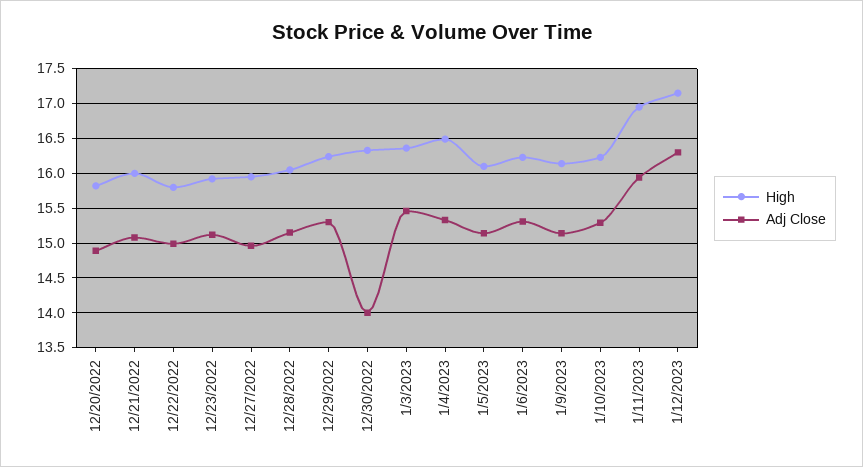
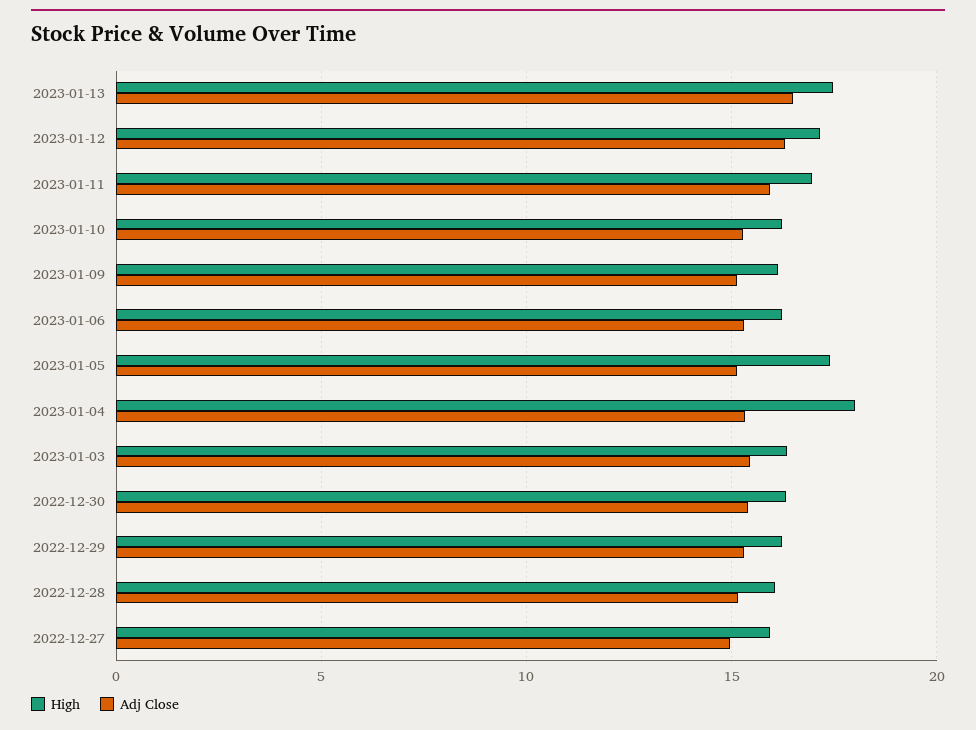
High, 12/20/2022: 15.8 -> none
Adj Close, 12/20/2022: 14.9 -> none
High, 12/21/2022: 16 -> none
Adj Close, 12/21/2022: 15.1 -> none
High, 12/22/2022: 15.8 -> none
Adj Close, 12/22/2022: 15 -> none
High, 12/23/2022: 15.9 -> none
Adj Close, 12/23/2022: 15.1 -> none
Adj Close, 12/30/2022: 14 -> 15.5
High, 1/4/2023: 16.5 -> 18
High, 1/5/2023: 16.1 -> 17.5
High, 2023-01-13: none -> 17.5
Adj Close, 2023-01-13: none -> 16.5

